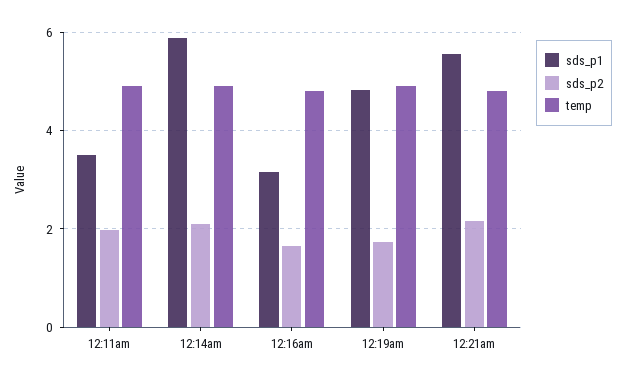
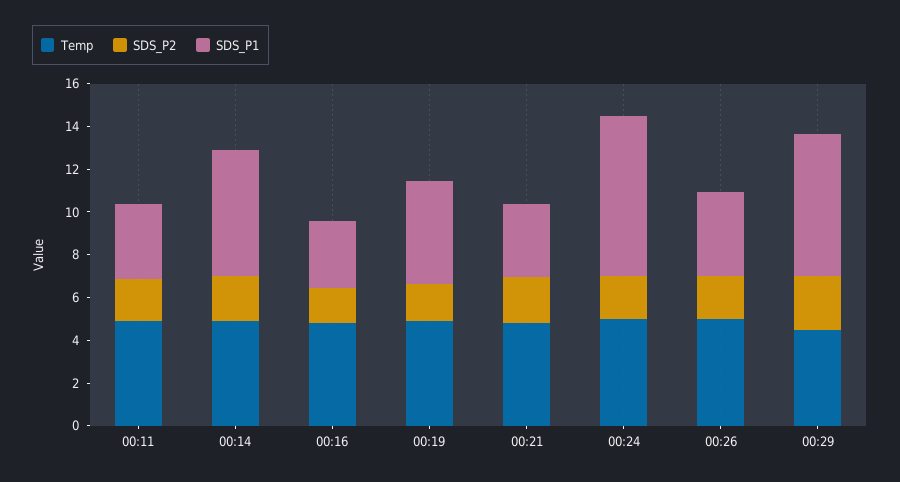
sds_p1, 12:21am: 5.6 -> 3.5
temp, 00:24: none -> 5
sds_p2, 00:24: none -> 2
sds_p1, 00:24: none -> 7.5
temp, 00:26: none -> 5
sds_p2, 00:26: none -> 2
sds_p1, 00:26: none -> 4
temp, 00:29: none -> 4.5
sds_p2, 00:29: none -> 2.5
sds_p1, 00:29: none -> 6.5

